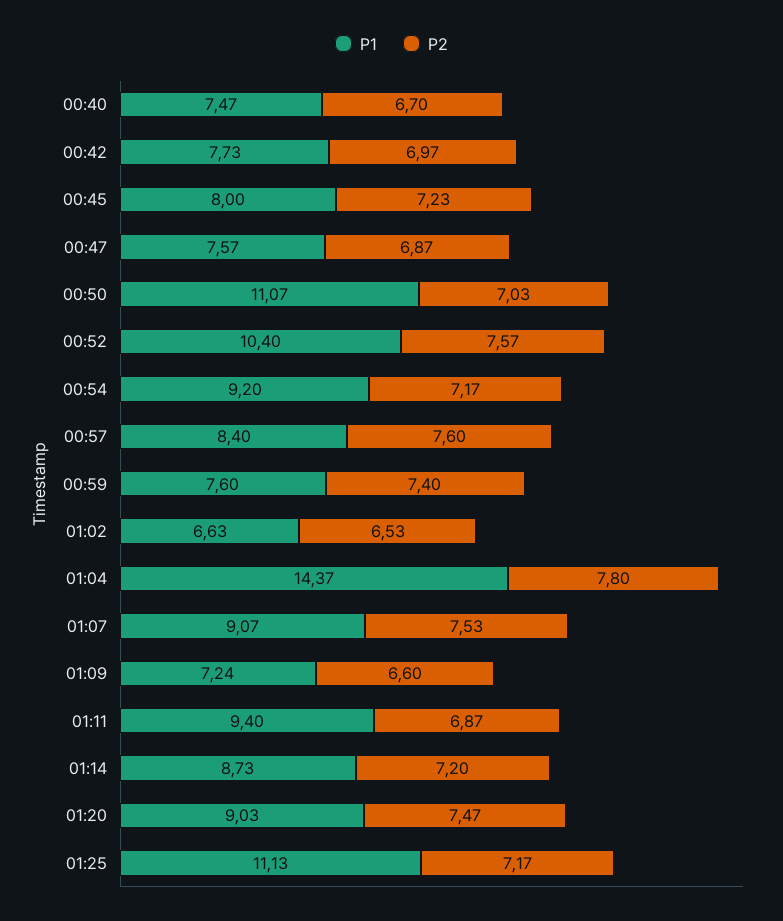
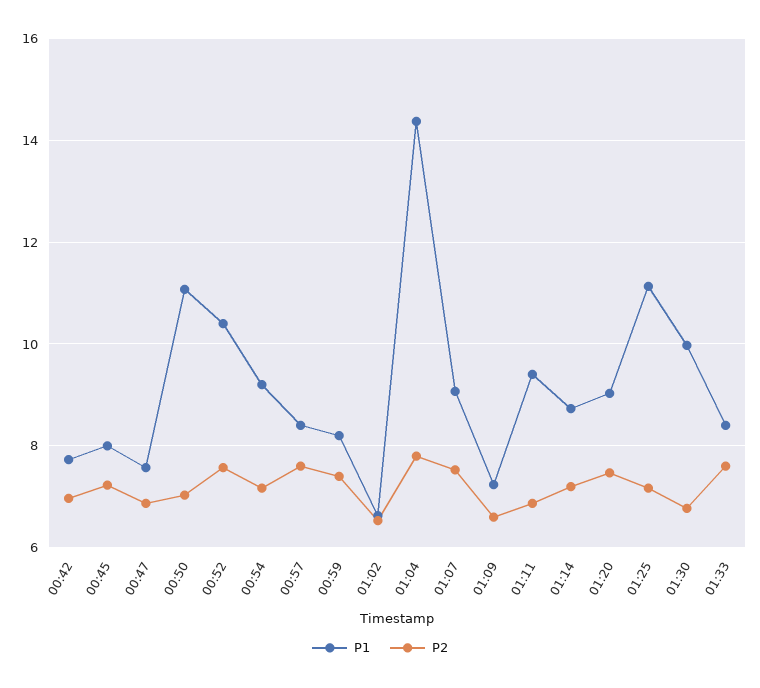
P1, 00:40: 7.47 -> none
P2, 00:40: 6.7 -> none
P1, 00:59: 7.6 -> 8.2
P1, 01:30: none -> 10
P2, 01:30: none -> 6.8
P1, 01:33: none -> 8.4
P2, 01:33: none -> 7.6

